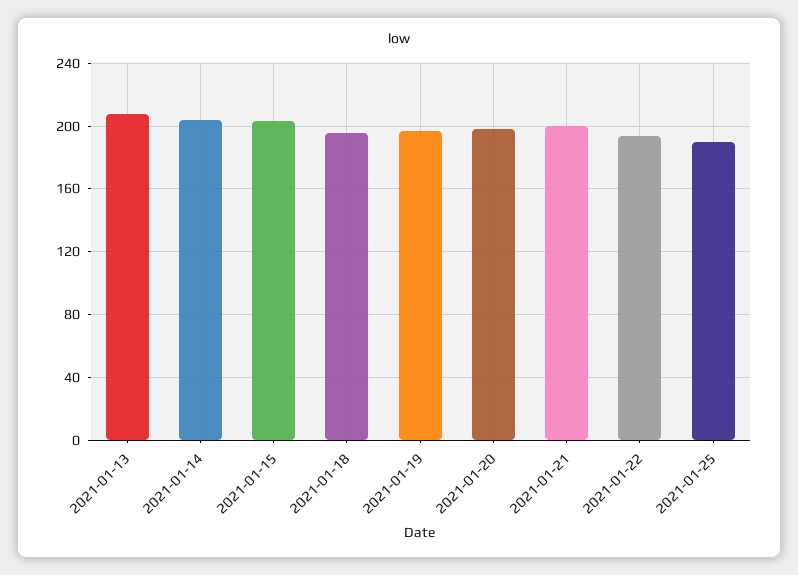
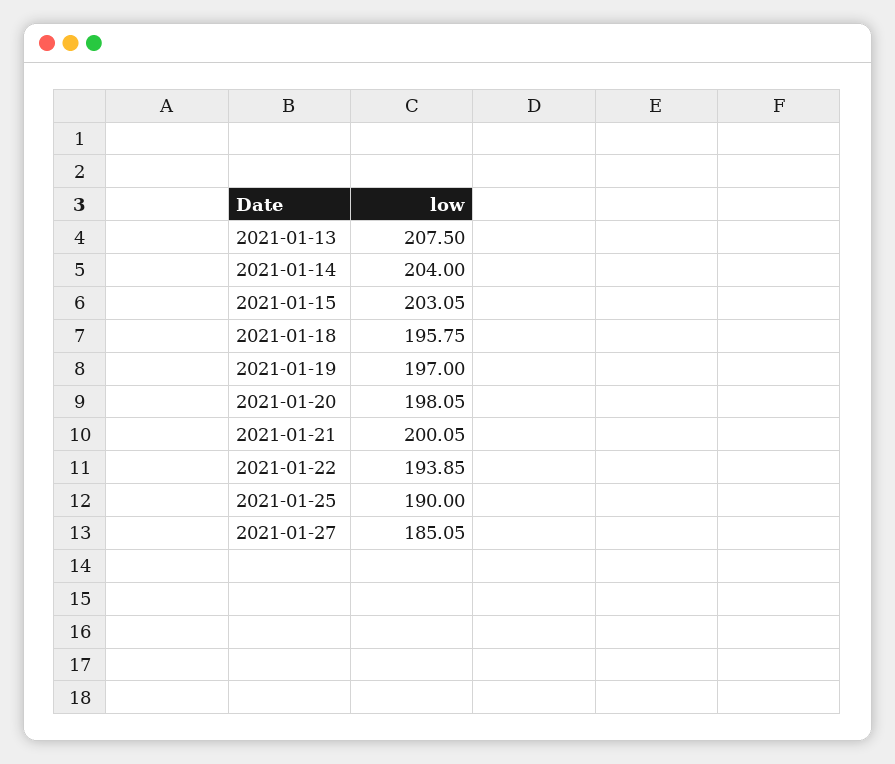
2021-01-27: none -> 185.05

